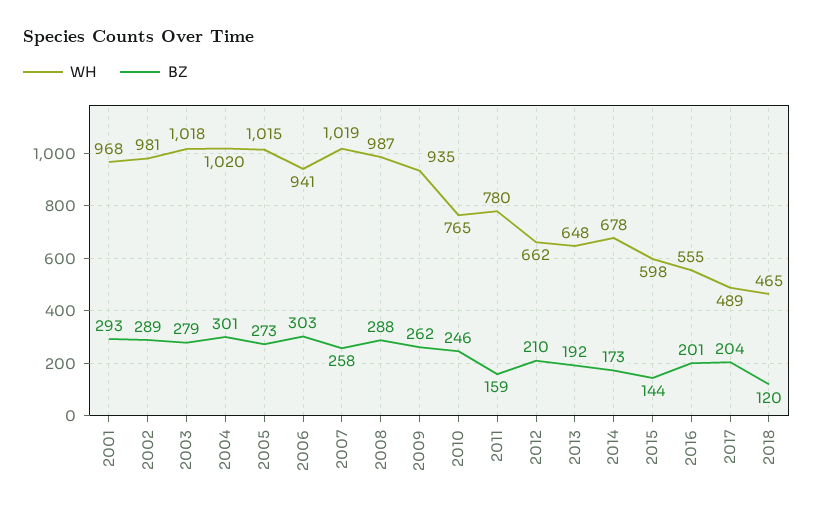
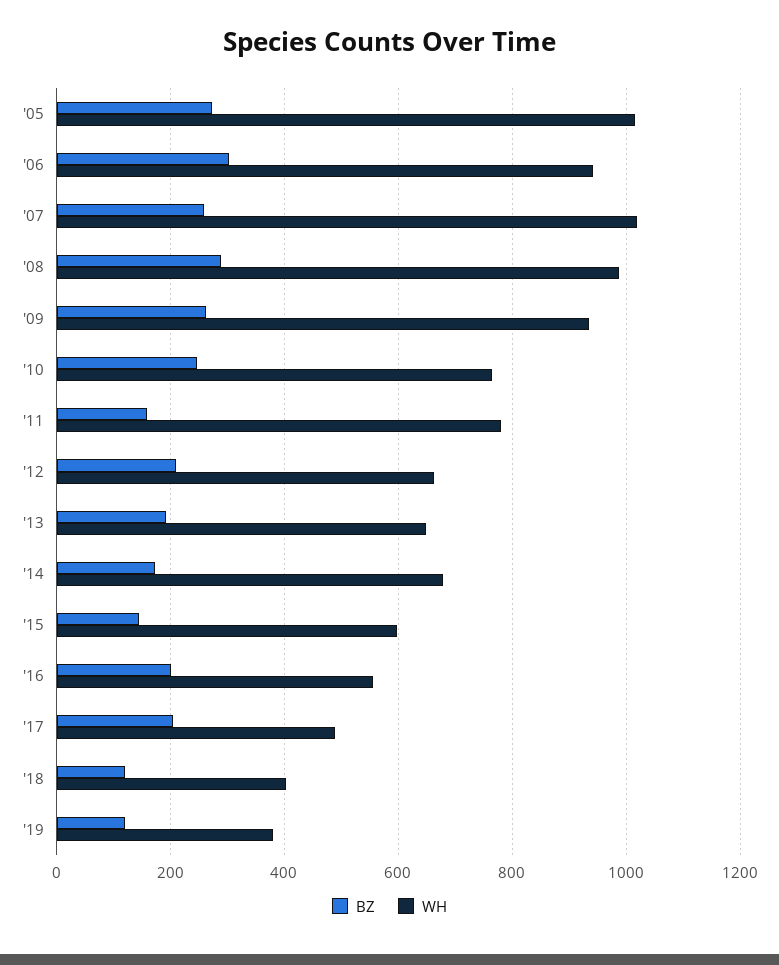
WH, 2001: 968 -> none
BZ, 2001: 293 -> none
WH, 2002: 981 -> none
BZ, 2002: 289 -> none
WH, 2003: 1018 -> none
BZ, 2003: 279 -> none
WH, 2004: 1020 -> none
BZ, 2004: 301 -> none
WH, 2018: 465 -> 400
BZ, '19: none -> 120
WH, '19: none -> 380

